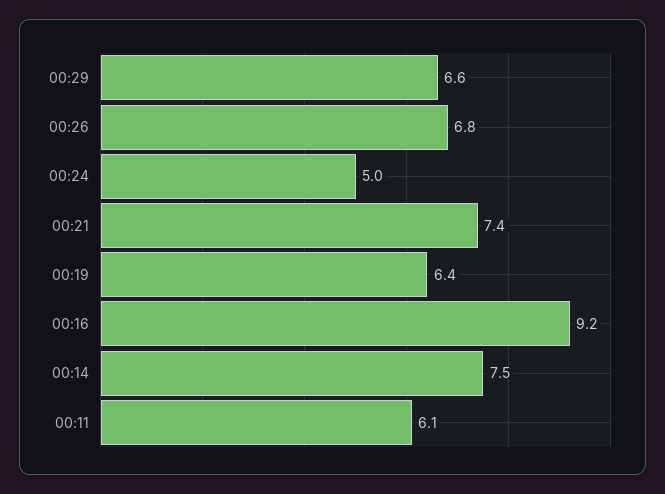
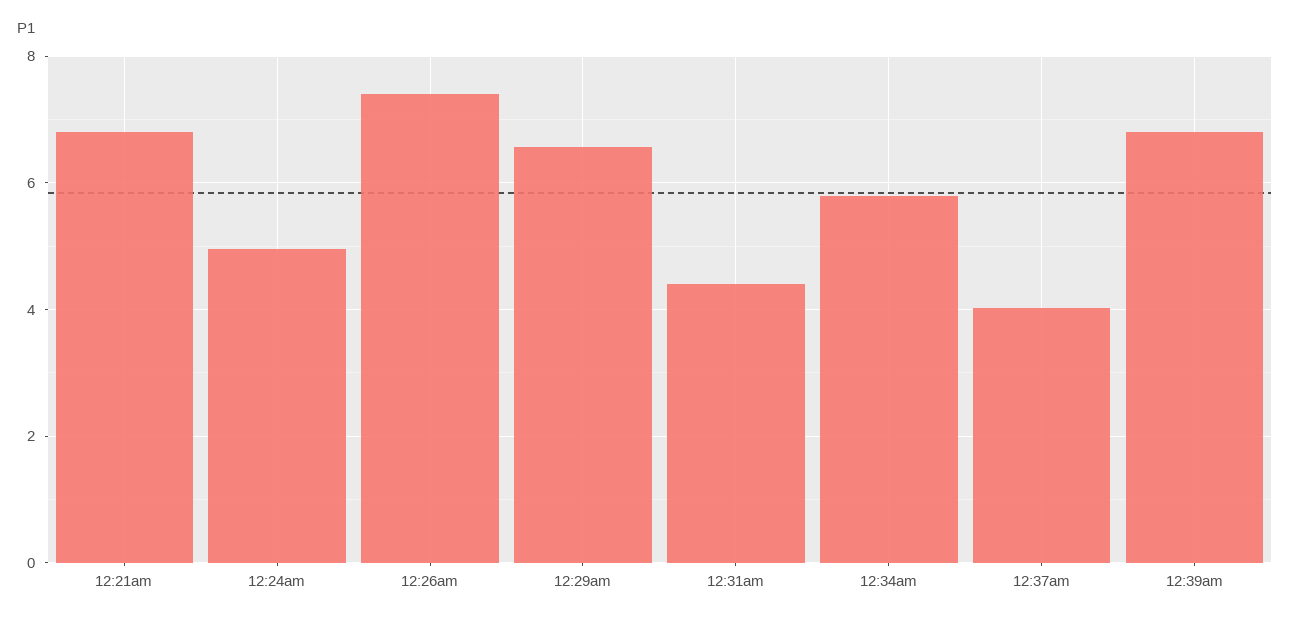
00:26: 6.8 -> 7.4
00:21: 7.4 -> 6.8
00:19: 6.4 -> none
00:16: 9.2 -> none
00:14: 7.5 -> none
00:11: 6.1 -> none
12:31am: none -> 4.4
12:34am: none -> 5.8
12:37am: none -> 4
12:39am: none -> 6.8

